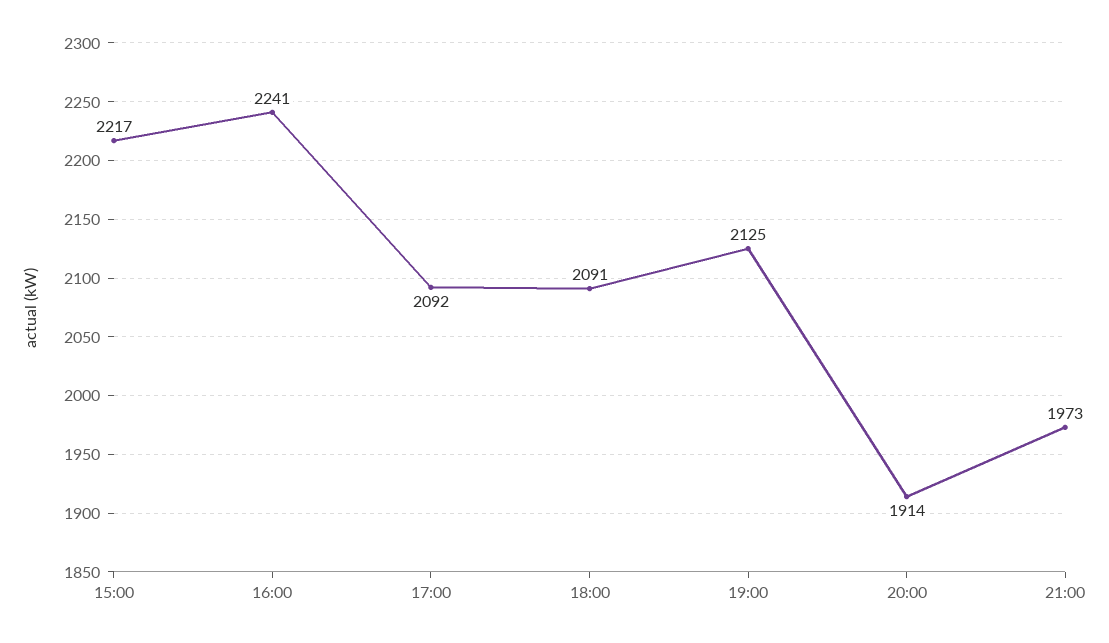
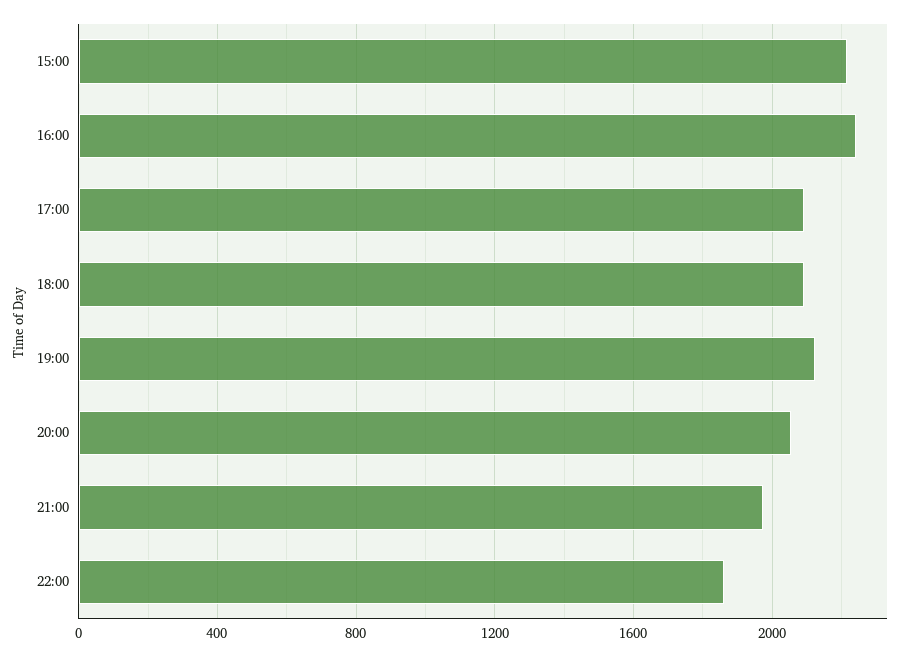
20:00: 1914 -> 2050
22:00: none -> 1850

